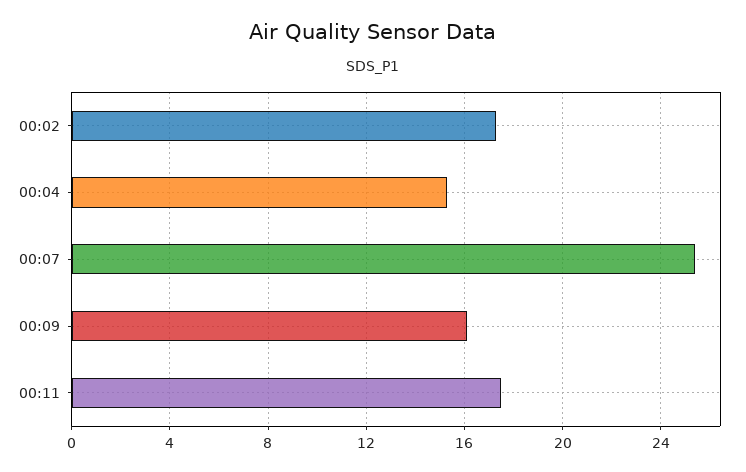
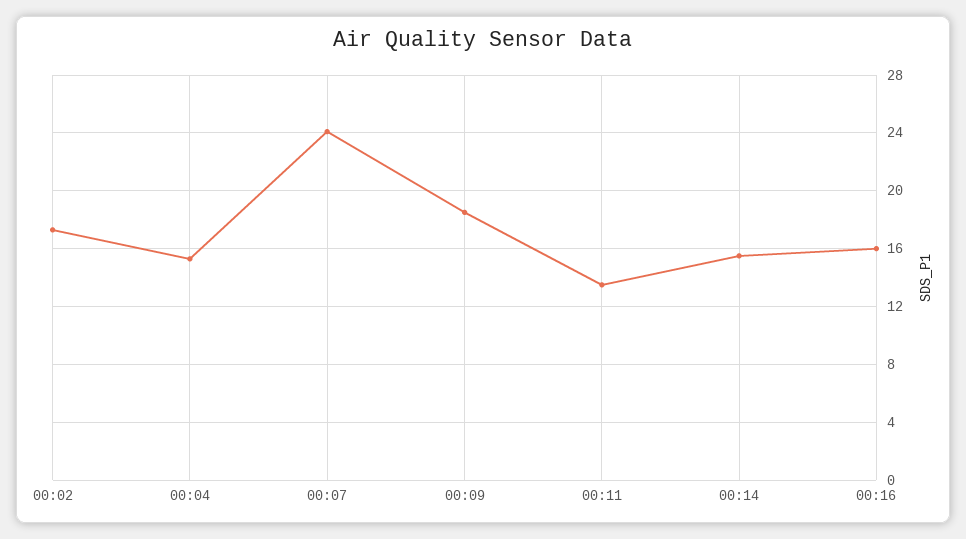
00:07: 25.5 -> 24
00:09: 16 -> 18.5
00:11: 17.5 -> 13.5
00:14: none -> 15.5
00:16: none -> 16

